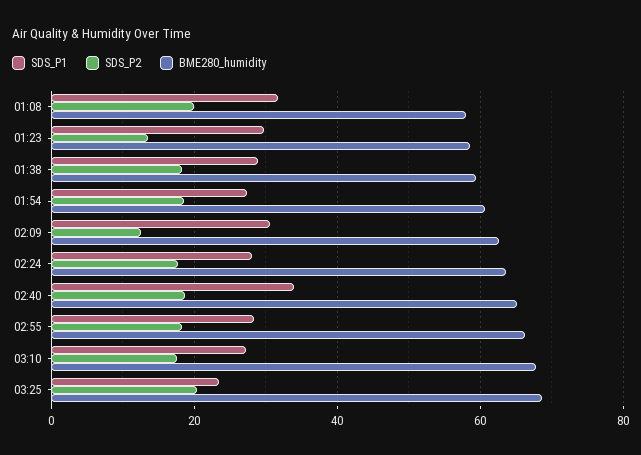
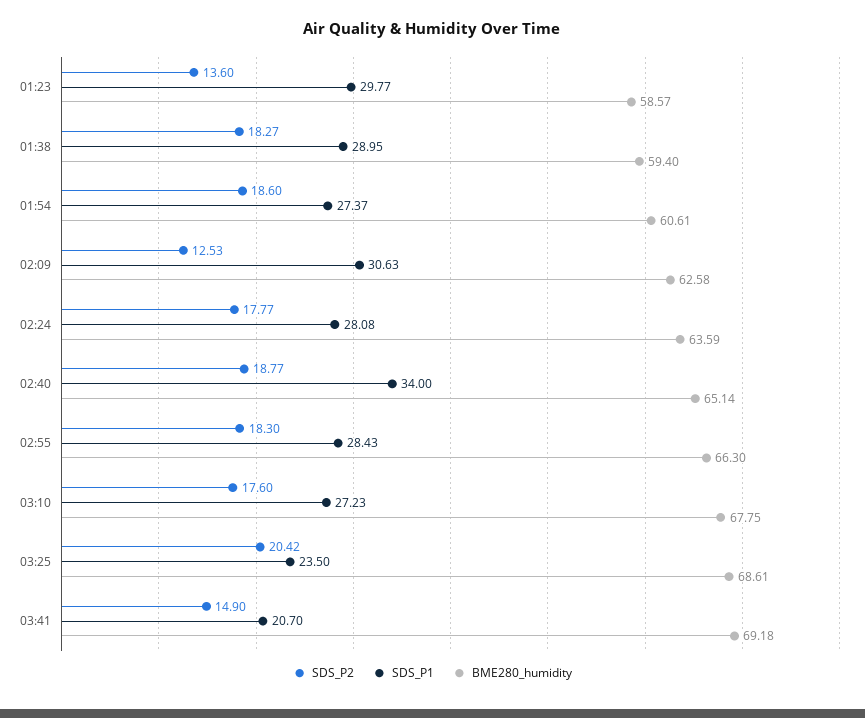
SDS_P1, 01:08: 32 -> none
SDS_P2, 01:08: 20 -> none
BME280_humidity, 01:08: 58 -> none
SDS_P2, 03:41: none -> 14.9
SDS_P1, 03:41: none -> 20.7
BME280_humidity, 03:41: none -> 69.18

